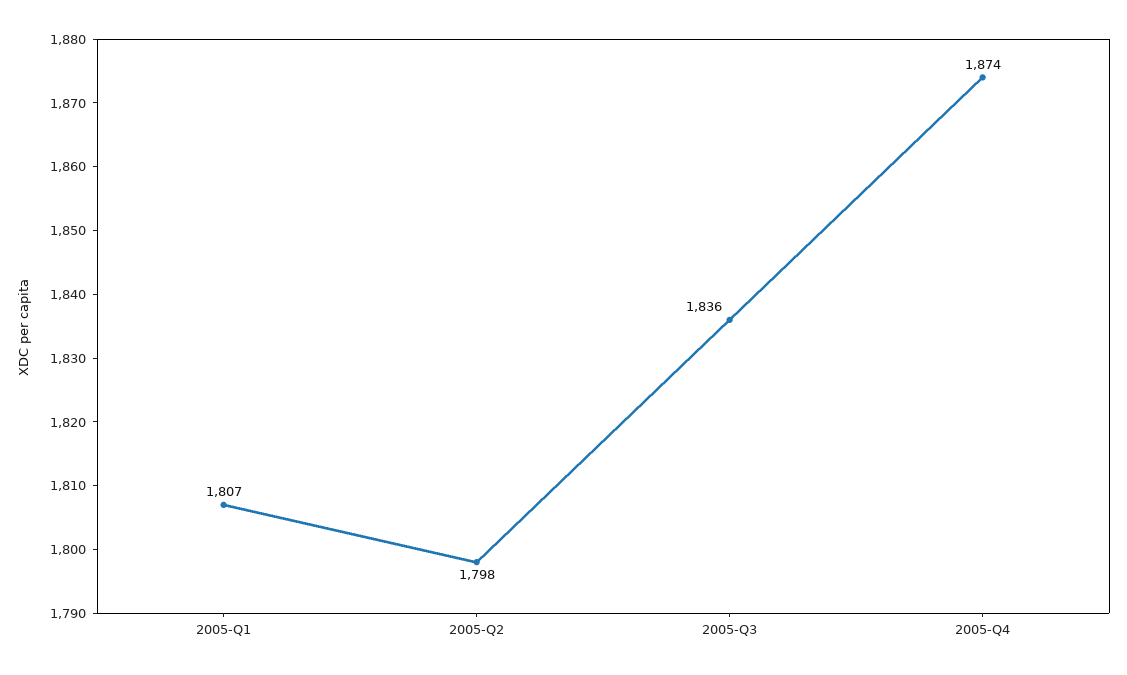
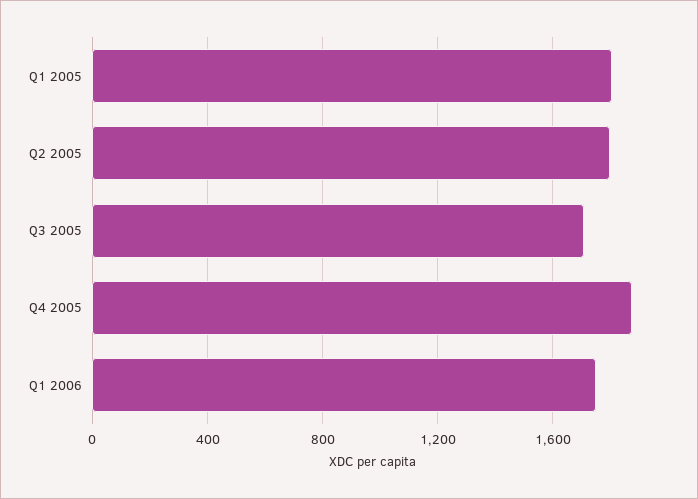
2005-Q3: 1836 -> 1700
Q1 2006: none -> 1750

